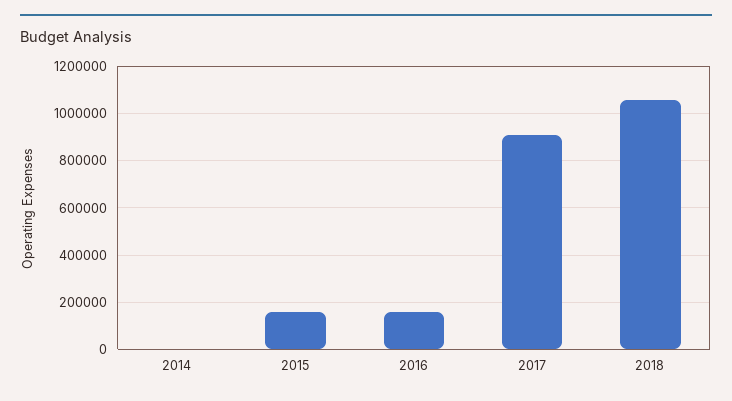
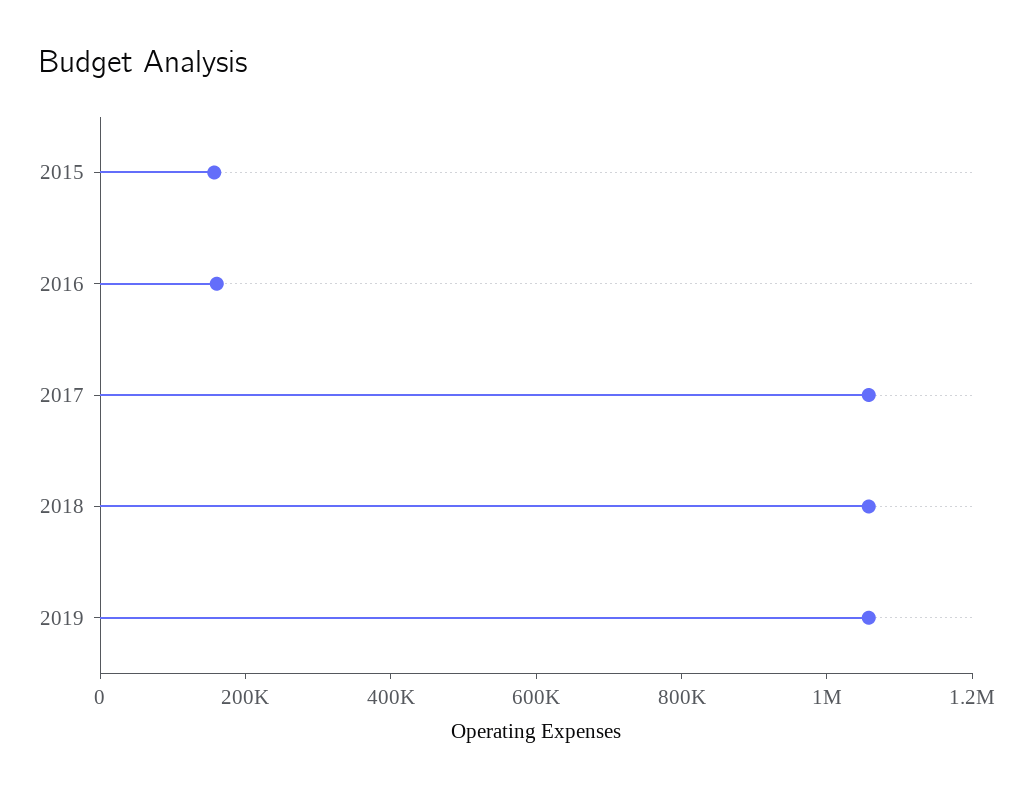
2014: 0 -> none
2017: 900000 -> 1050000
2019: none -> 1050000

